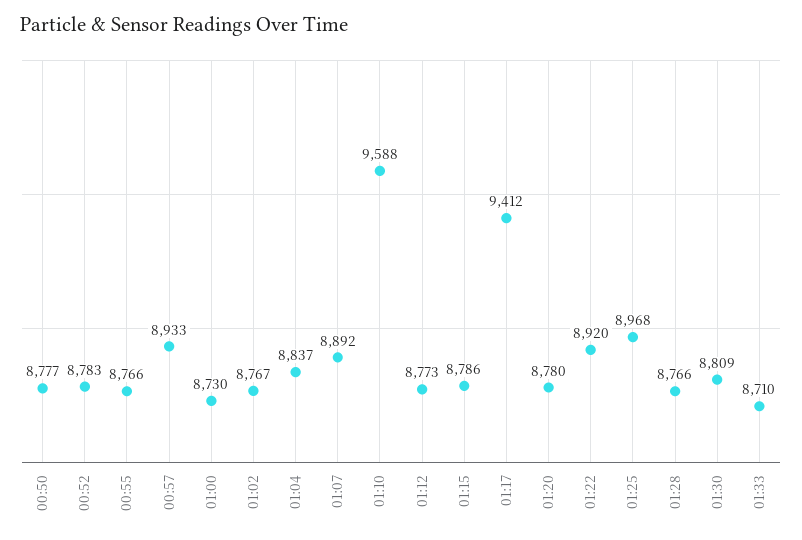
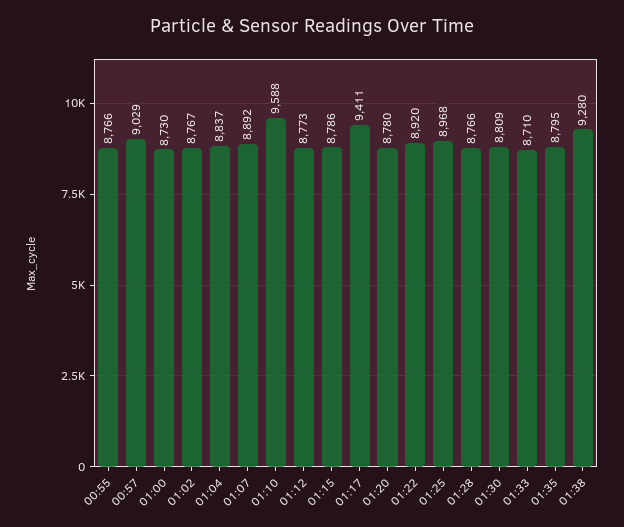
00:50: 8777 -> none
00:52: 8783 -> none
00:57: 8933 -> 9029
01:17: 9412 -> 9411
01:35: none -> 8795
01:38: none -> 9280

